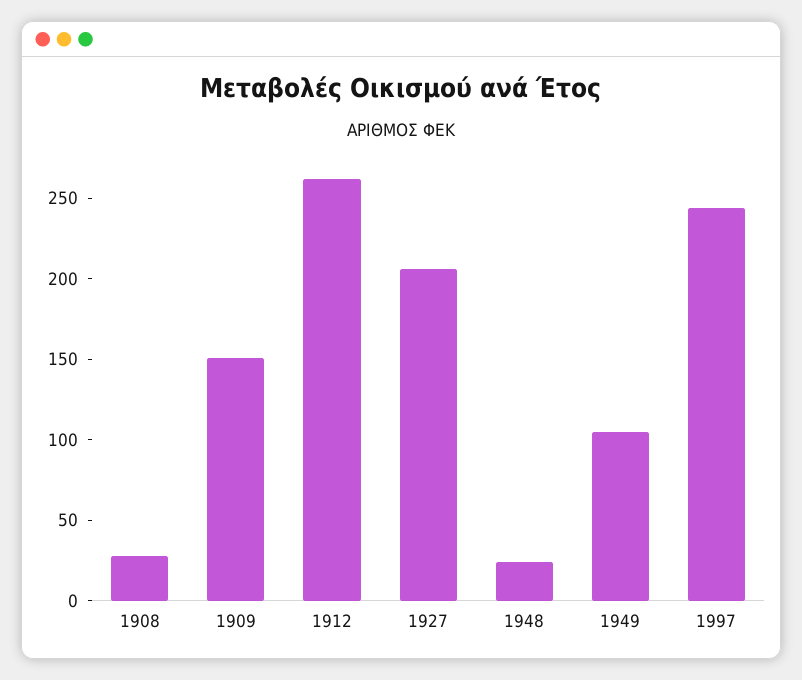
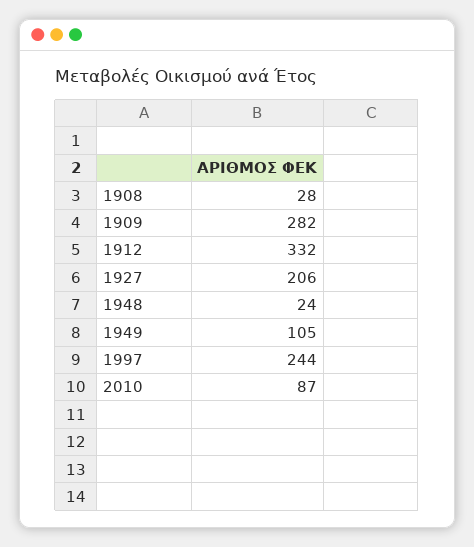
1909: 150 -> 282
1912: 260 -> 332
2010: none -> 87

